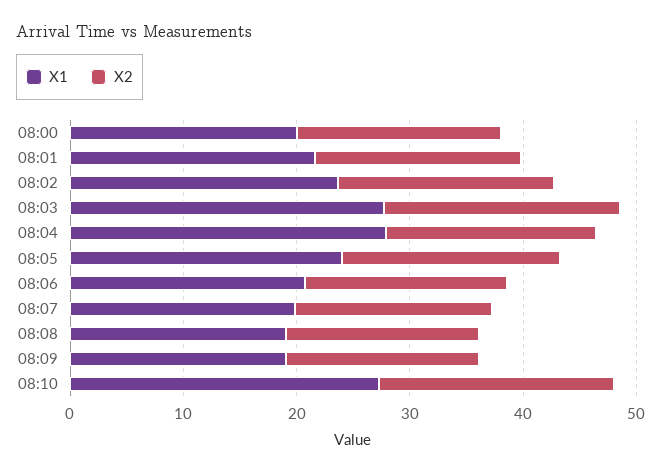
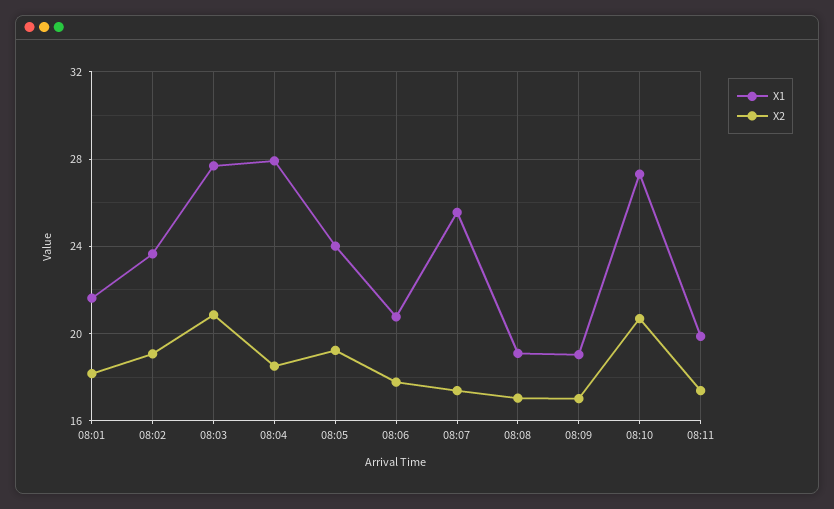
X1, 08:00: 20 -> none
X2, 08:00: 18 -> none
X1, 08:07: 20 -> 25.5
X1, 08:11: none -> 20
X2, 08:11: none -> 17.5

